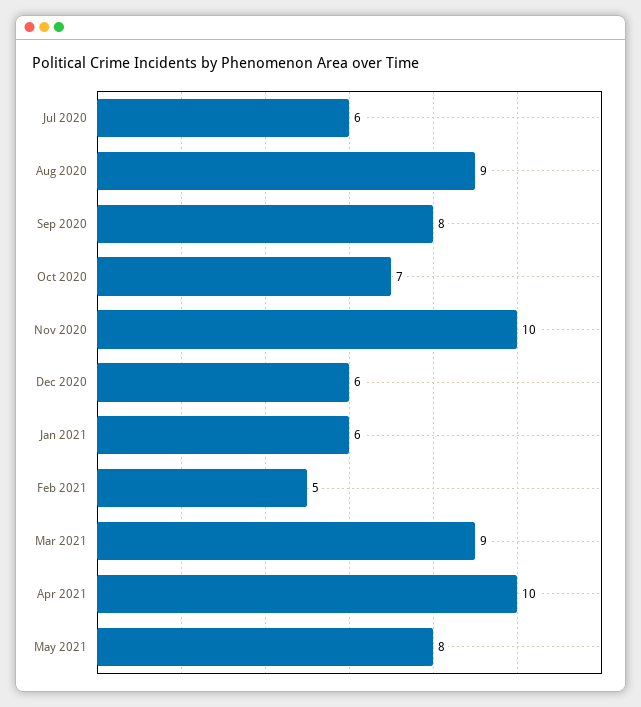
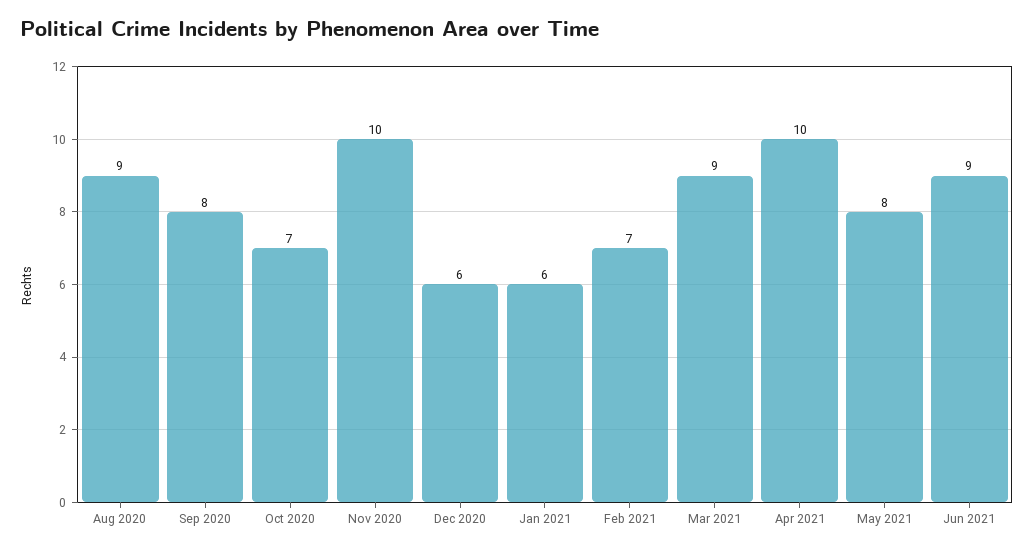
Jul 2020: 6 -> none
Feb 2021: 5 -> 7
Jun 2021: none -> 9

